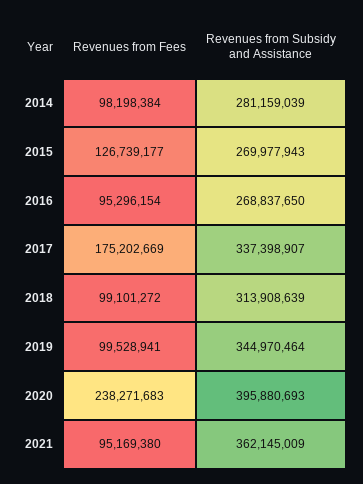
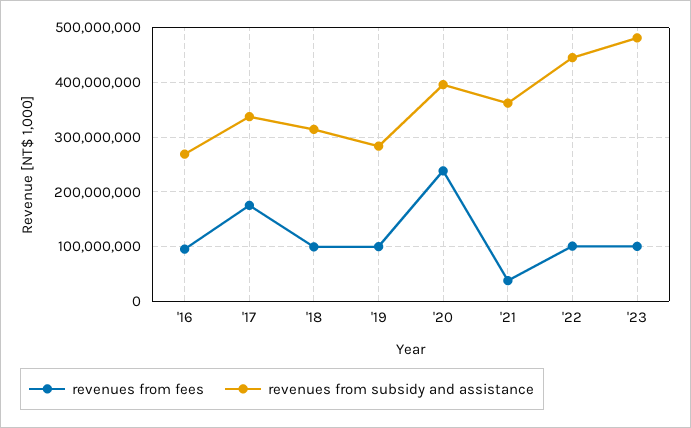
Revenues from Fees, 2014: 98198384 -> none
Revenues from Subsidy and Assistance, 2014: 281159039 -> none
Revenues from Fees, 2015: 126739177 -> none
Revenues from Subsidy and Assistance, 2015: 269977943 -> none
Revenues from Subsidy and Assistance, 2019: 344970464 -> 280000000
Revenues from Fees, 2021: 95169380 -> 40000000
Revenues from Fees, '22: none -> 100000000
Revenues from Subsidy and Assistance, '22: none -> 440000000
Revenues from Fees, '23: none -> 100000000
Revenues from Subsidy and Assistance, '23: none -> 480000000

